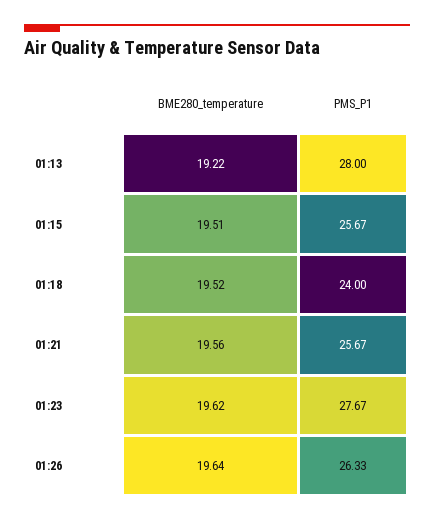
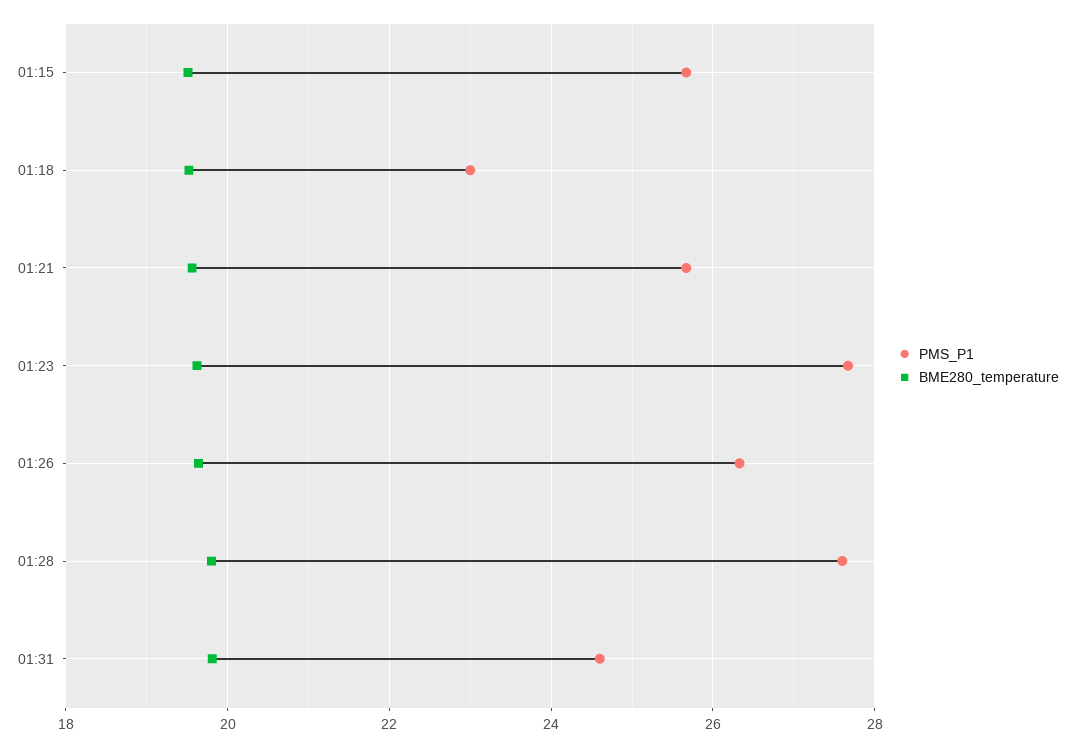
BME280_temperature, 01:13: 19.22 -> none
PMS_P1, 01:13: 28 -> none
PMS_P1, 01:18: 24 -> 23
PMS_P1, 01:28: none -> 27.6
BME280_temperature, 01:28: none -> 19.8
PMS_P1, 01:31: none -> 24.6
BME280_temperature, 01:31: none -> 19.8

